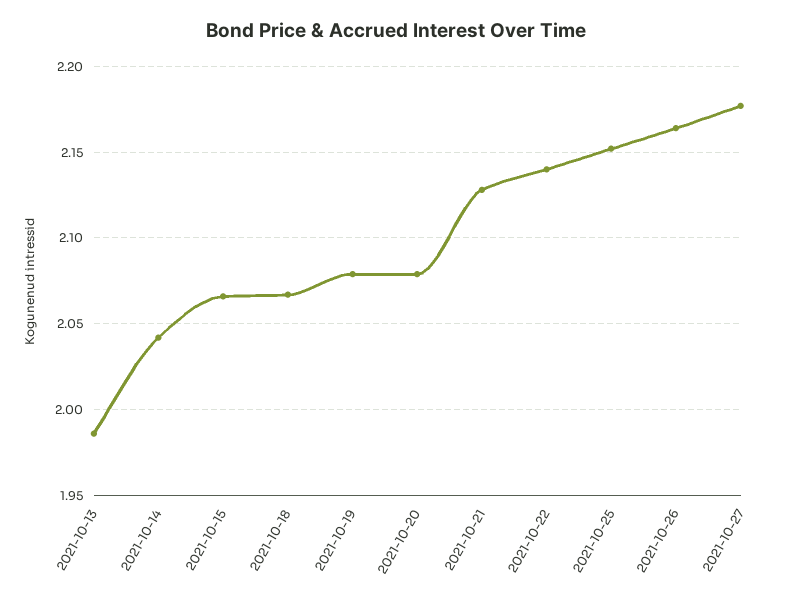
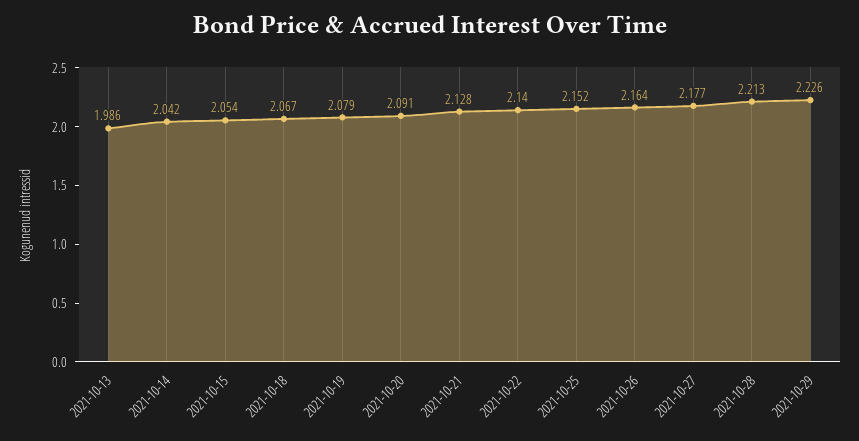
2021-10-15: 2.065 -> 2.054
2021-10-20: 2.08 -> 2.091
2021-10-28: none -> 2.213
2021-10-29: none -> 2.226

